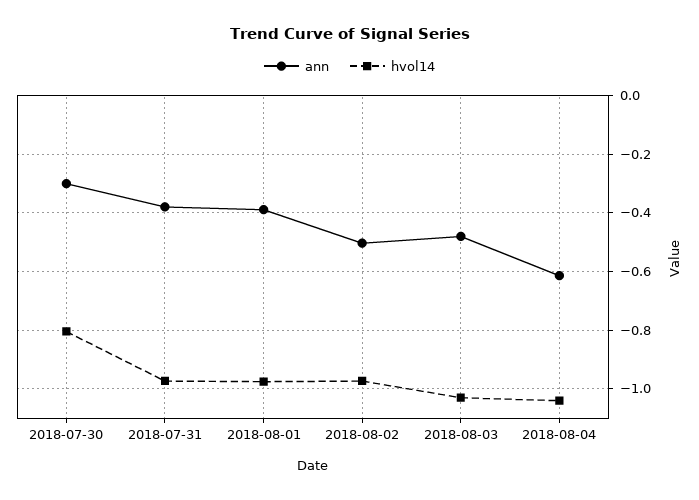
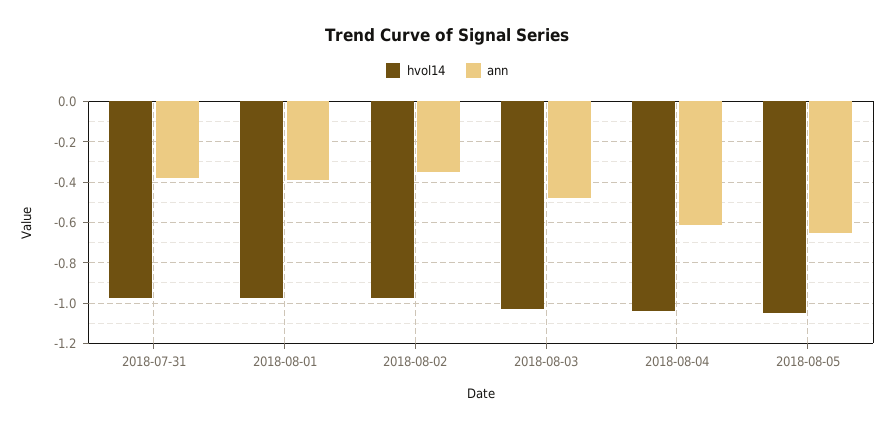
ann, 2018-07-30: -0.3 -> none
hvol14, 2018-07-30: -0.8 -> none
ann, 2018-08-02: -0.5 -> -0.35
hvol14, 2018-08-05: none -> -1.05
ann, 2018-08-05: none -> -0.65

